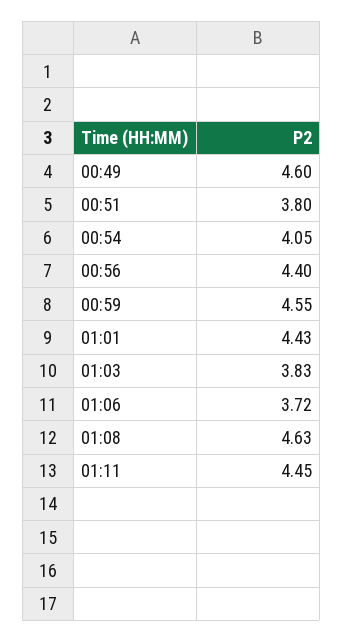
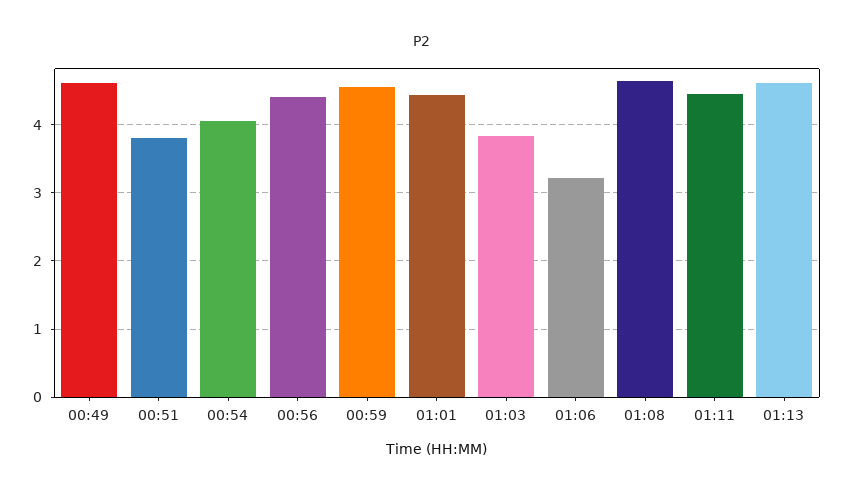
01:06: 3.72 -> 3.2
01:13: none -> 4.6

